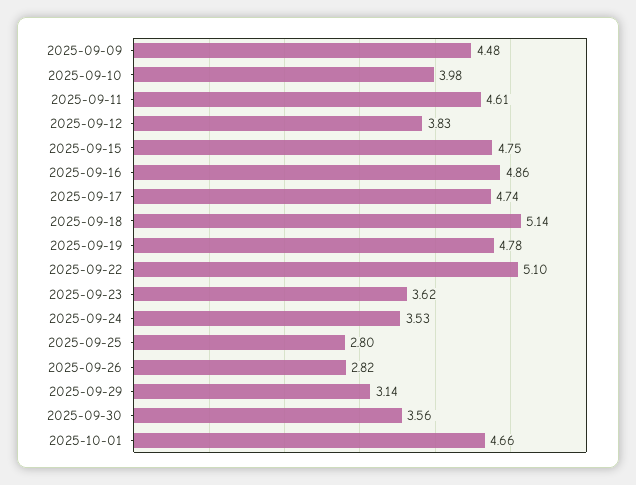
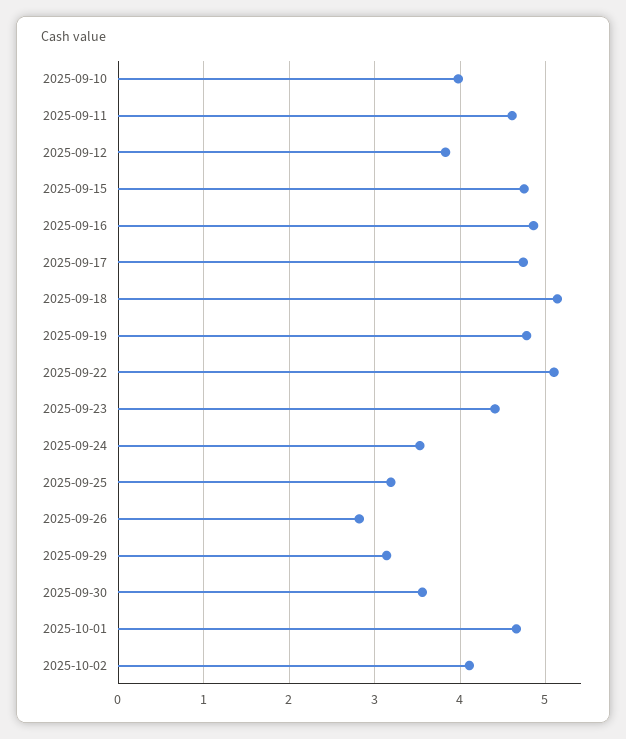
2025-09-09: 4.48 -> none
2025-09-23: 3.62 -> 4.4
2025-09-25: 2.8 -> 3.2
2025-10-02: none -> 4.1

